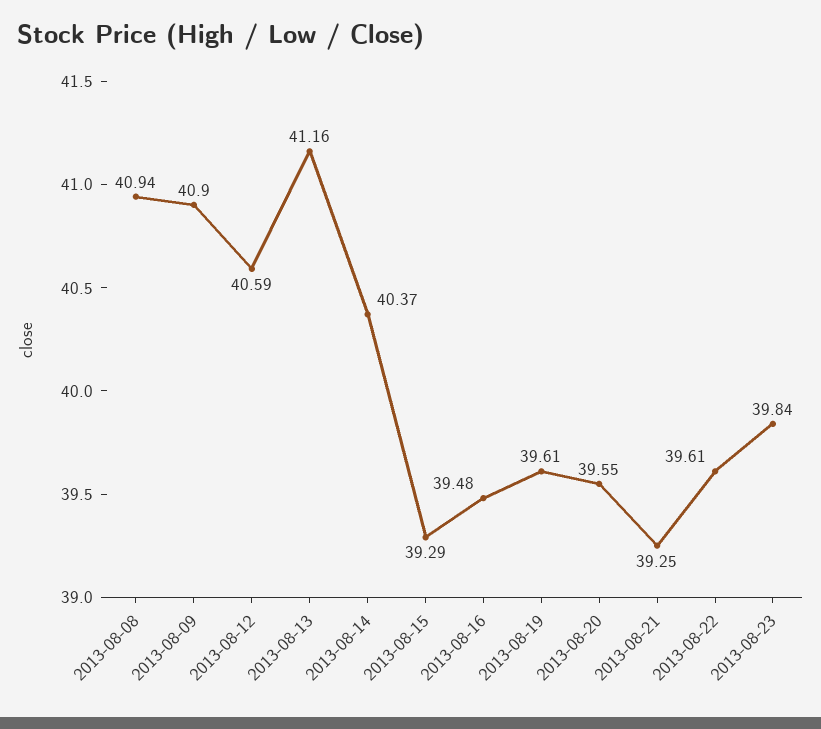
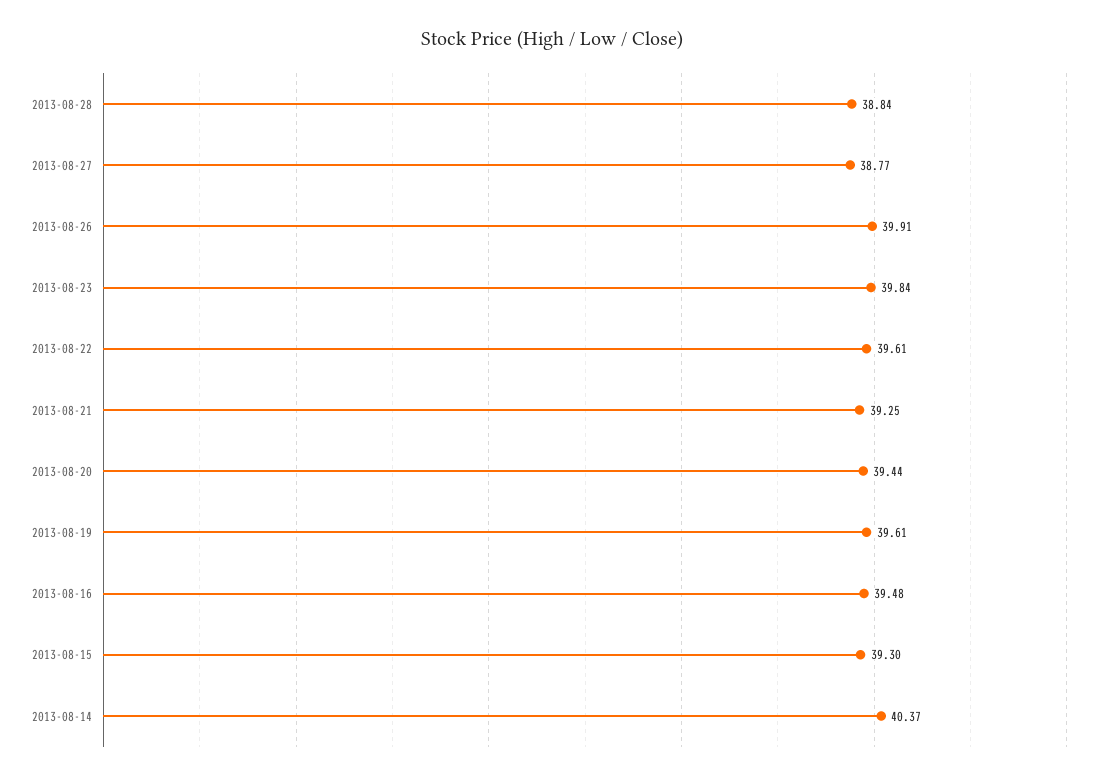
2013-08-08: 40.94 -> none
2013-08-09: 40.9 -> none
2013-08-12: 40.59 -> none
2013-08-13: 41.16 -> none
2013-08-15: 39.29 -> 39.3
2013-08-20: 39.55 -> 39.44
2013-08-28: none -> 38.84
2013-08-27: none -> 38.77
2013-08-26: none -> 39.91

